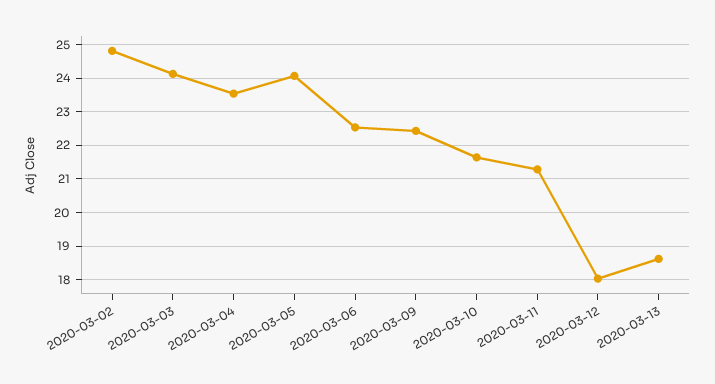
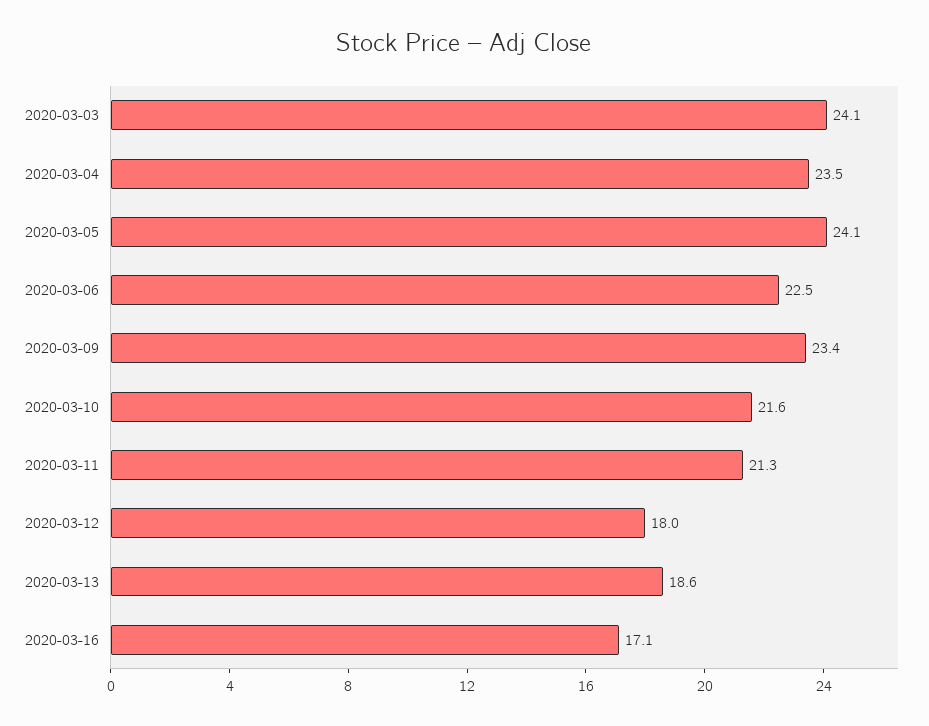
2020-03-02: 24.8 -> none
2020-03-09: 22.4 -> 23.4
2020-03-16: none -> 17.1

